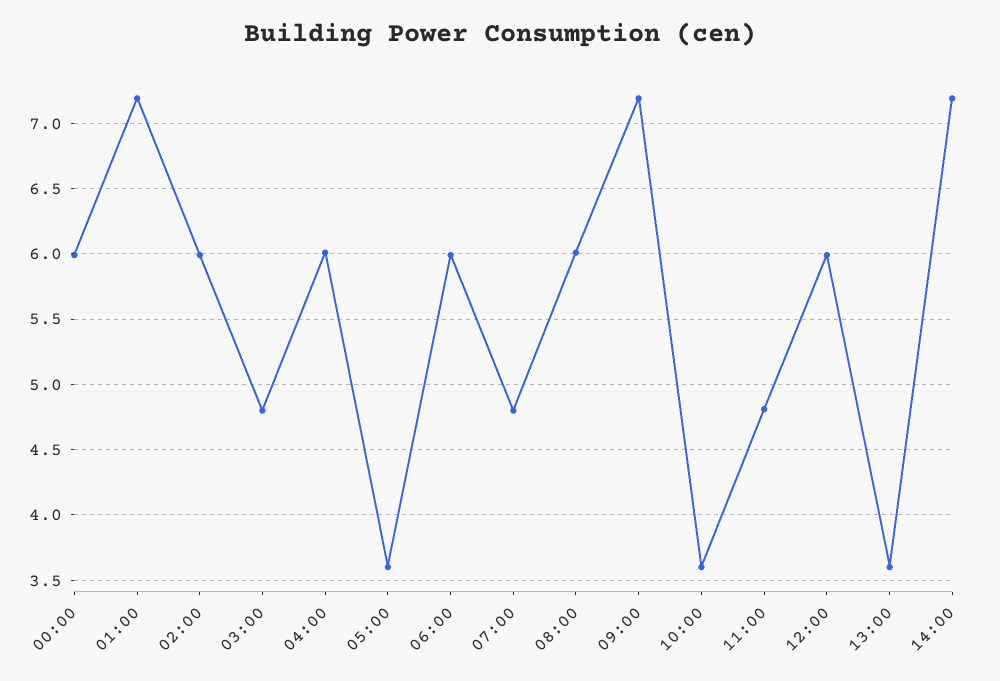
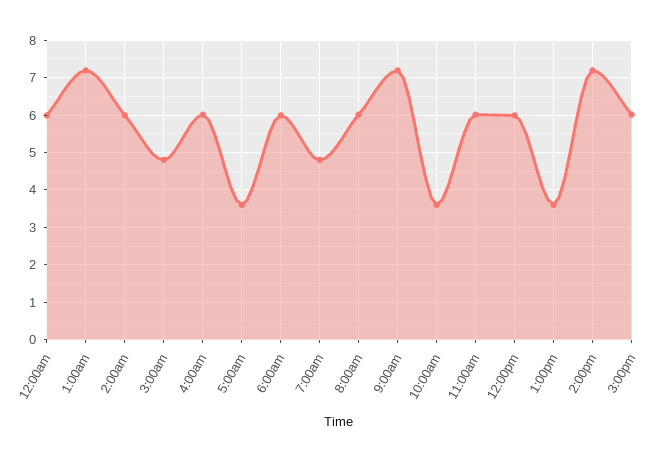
11:00: 4.8 -> 6
3:00pm: none -> 6

